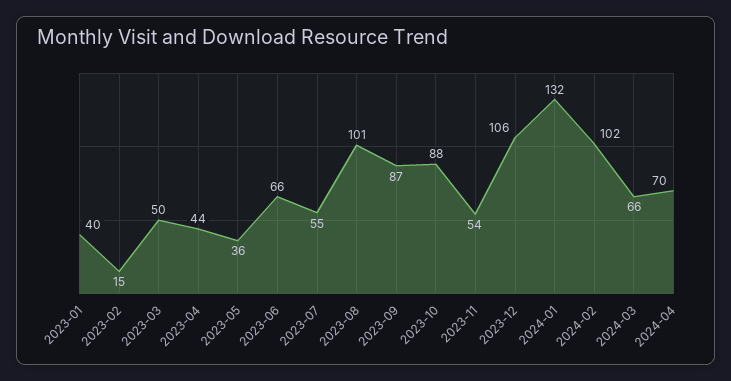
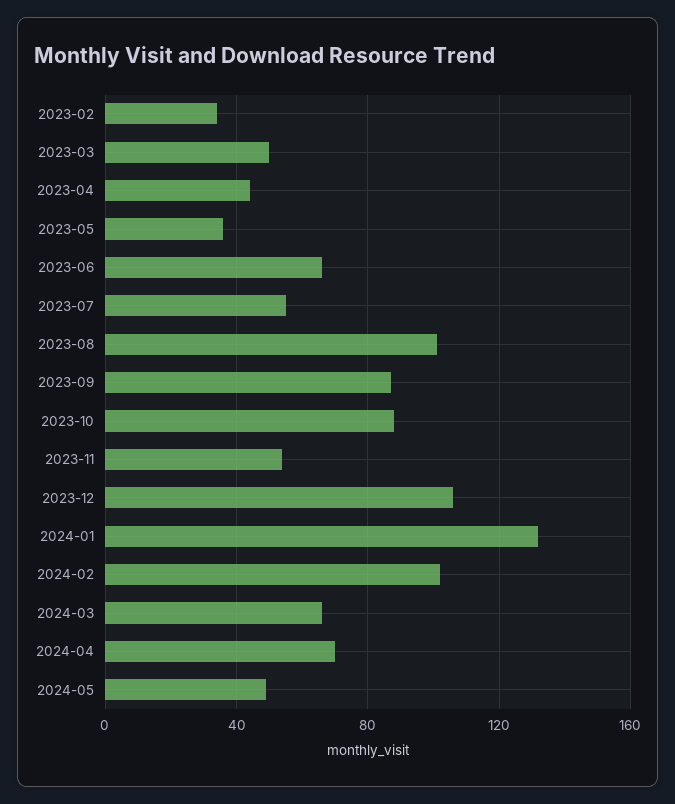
2023-01: 40 -> none
2023-02: 15 -> 35
2024-05: none -> 50

